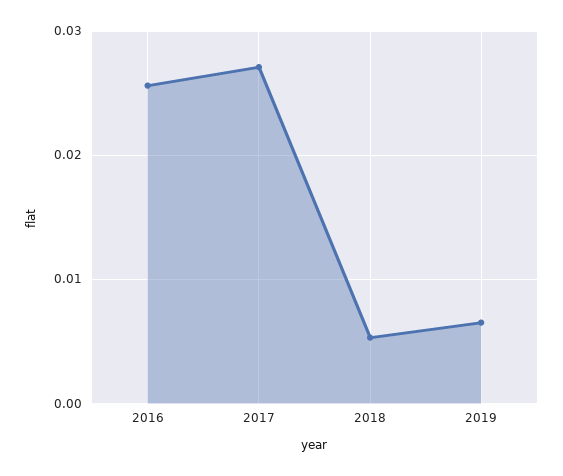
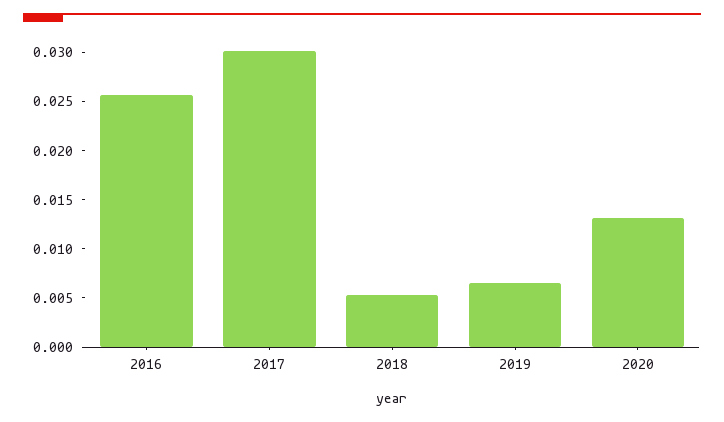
2017: 0.027 -> 0.03
2020: none -> 0.013

